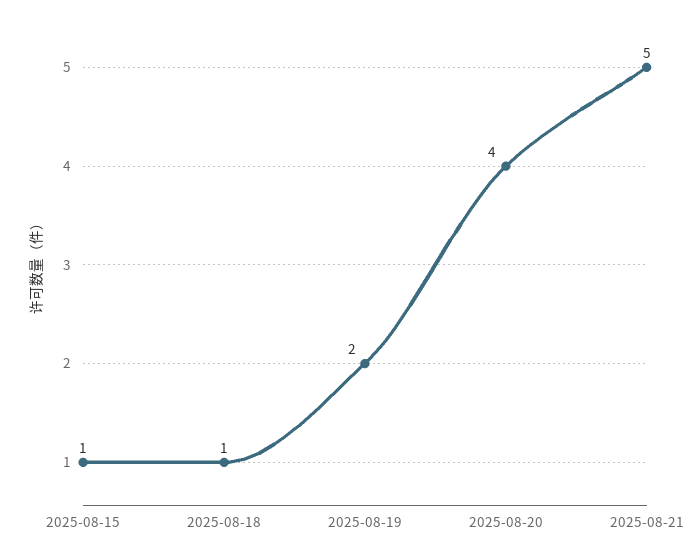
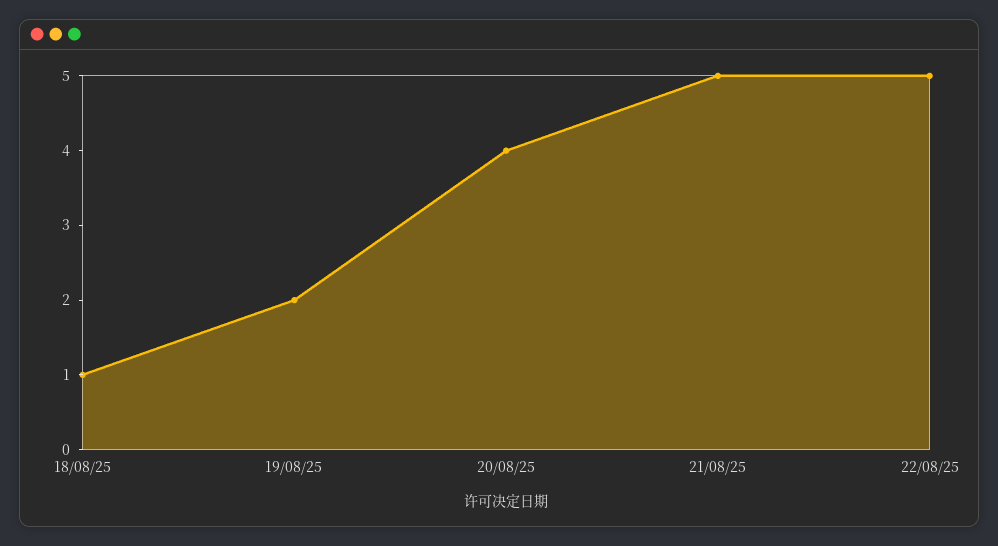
2025-08-15: 1 -> none
22/08/25: none -> 5

